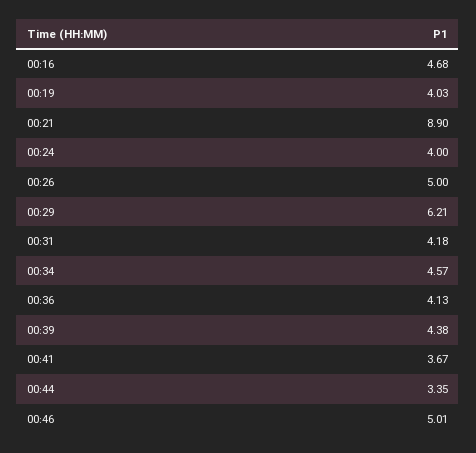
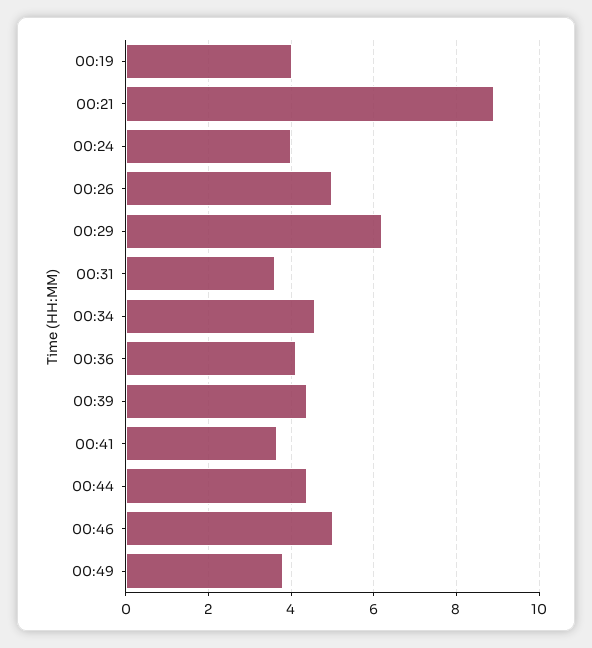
00:16: 4.68 -> none
00:31: 4.18 -> 3.6
00:44: 3.35 -> 4.4
00:49: none -> 3.8

